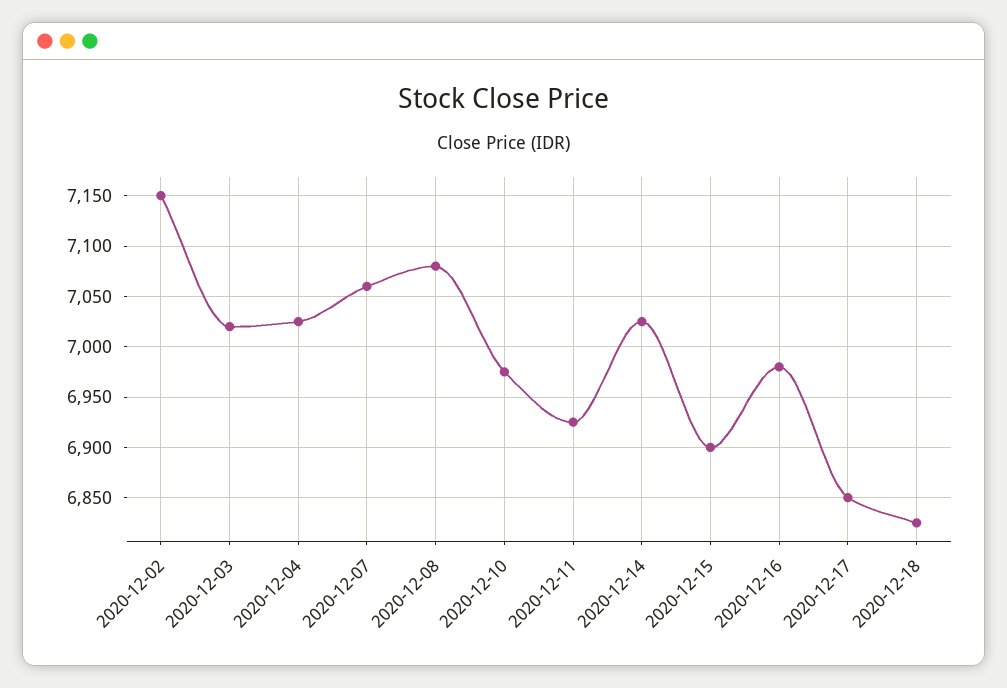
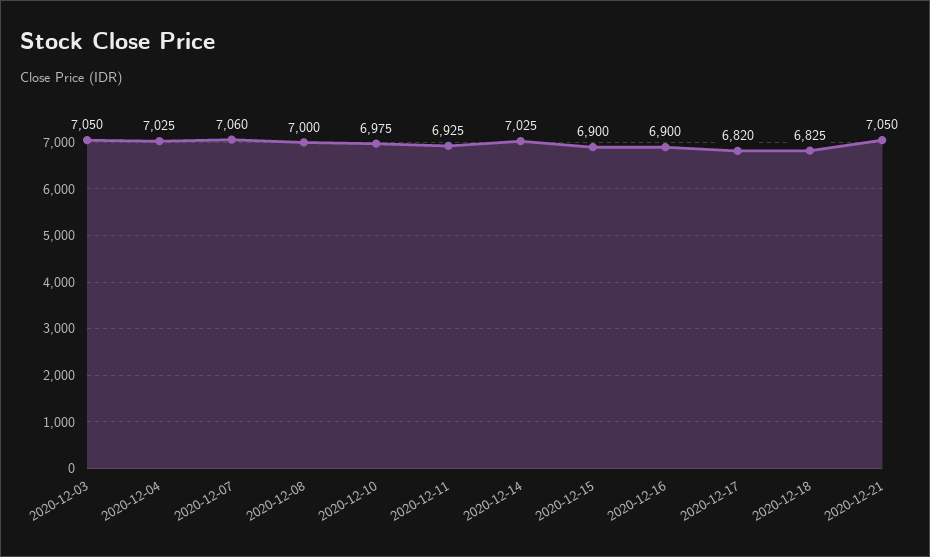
2020-12-02: 7150 -> none
2020-12-03: 7020 -> 7050
2020-12-08: 7080 -> 7000
2020-12-16: 6980 -> 6900
2020-12-17: 6850 -> 6820
2020-12-21: none -> 7050

